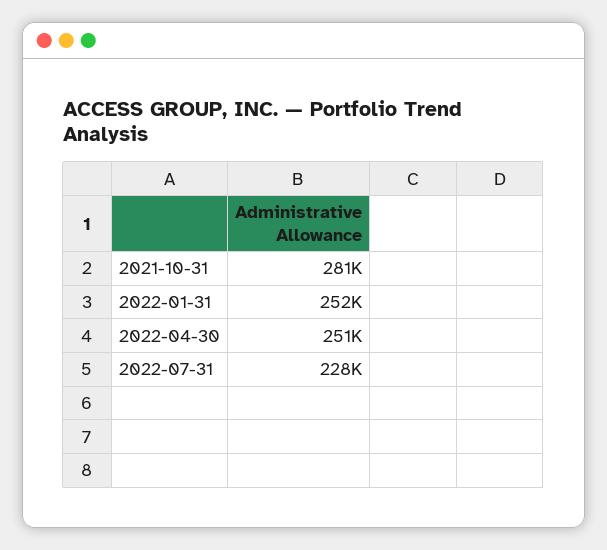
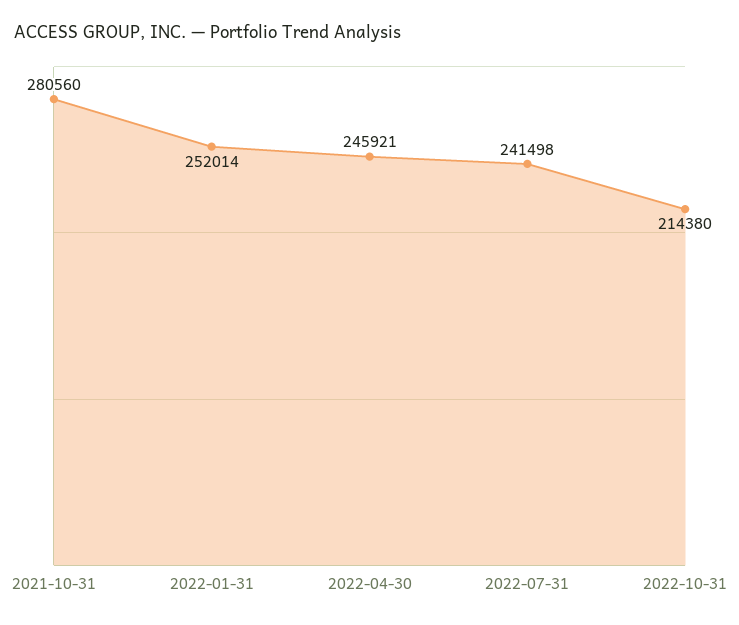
2022-04-30: 251000 -> 245921
2022-07-31: 228000 -> 241498
2022-10-31: none -> 214380

